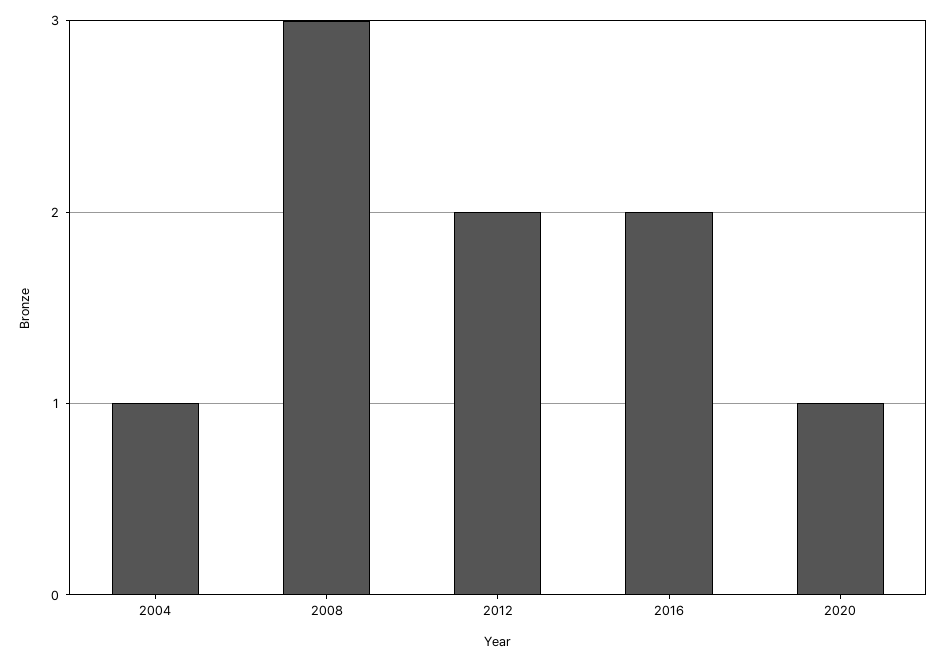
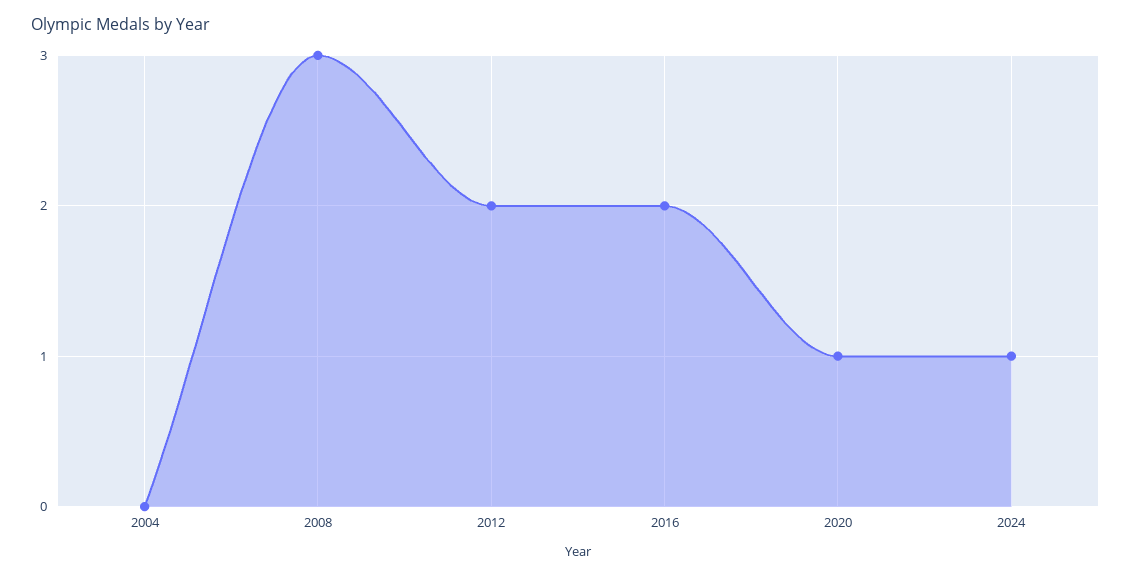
2004: 1 -> 0
2024: none -> 1

